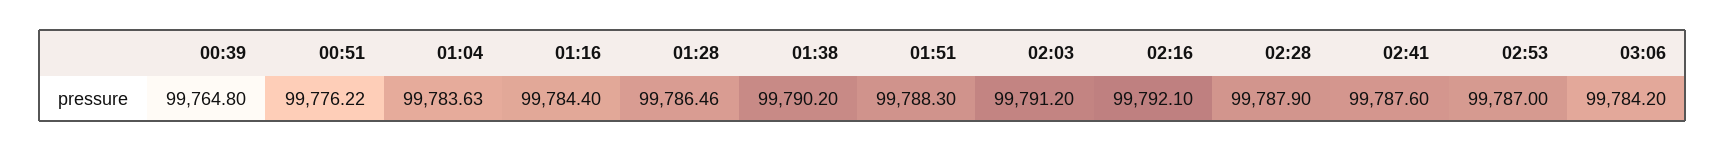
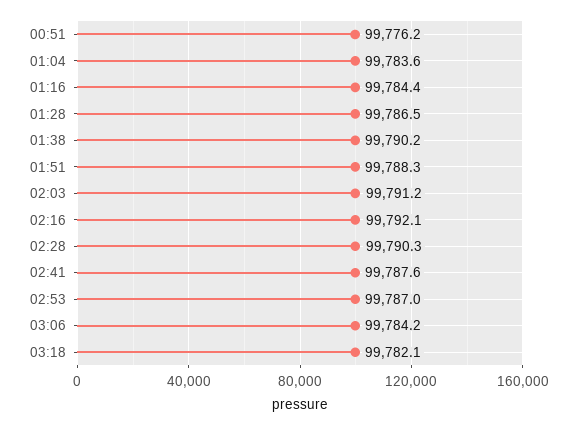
00:39: 99764.8 -> none
02:28: 99787.9 -> 99790.3
03:18: none -> 99782.1

